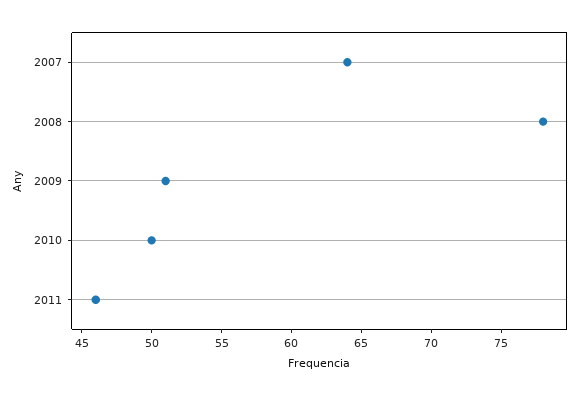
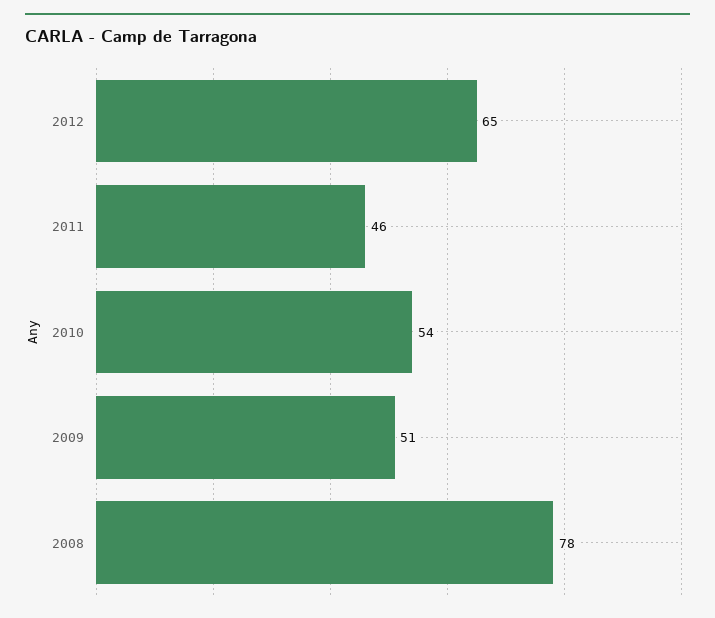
2007: 64 -> none
2010: 50 -> 54
2012: none -> 65

